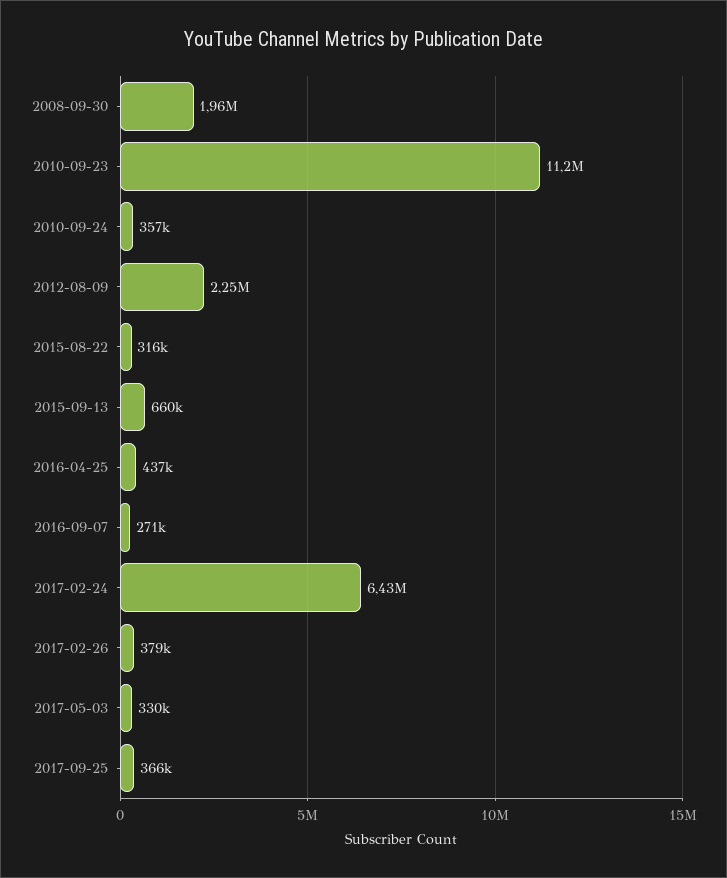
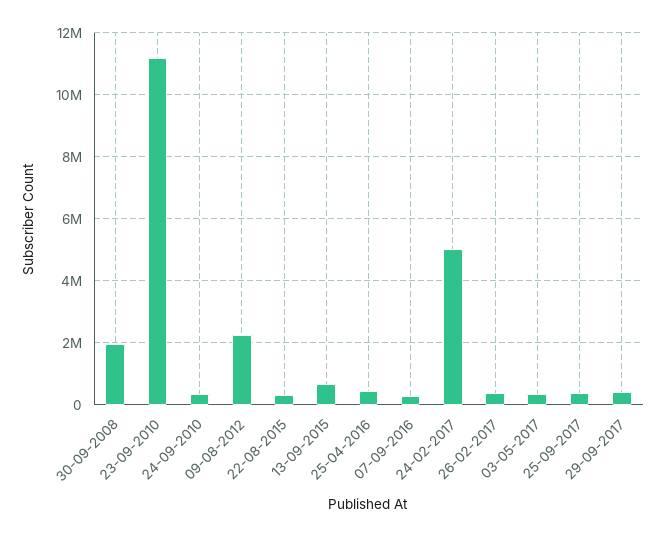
2017-02-24: 6430000 -> 5000000
29-09-2017: none -> 400000

